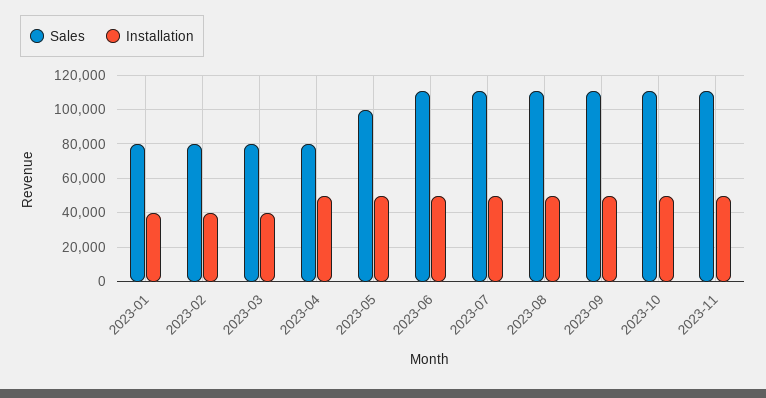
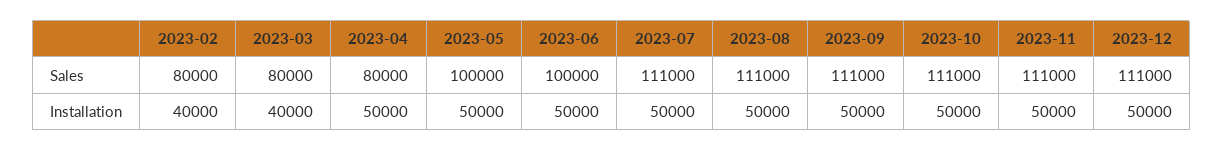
Sales, 2023-01: 80000 -> none
Installation, 2023-01: 40000 -> none
Sales, 2023-06: 110000 -> 100000
Sales, 2023-12: none -> 111000
Installation, 2023-12: none -> 50000

